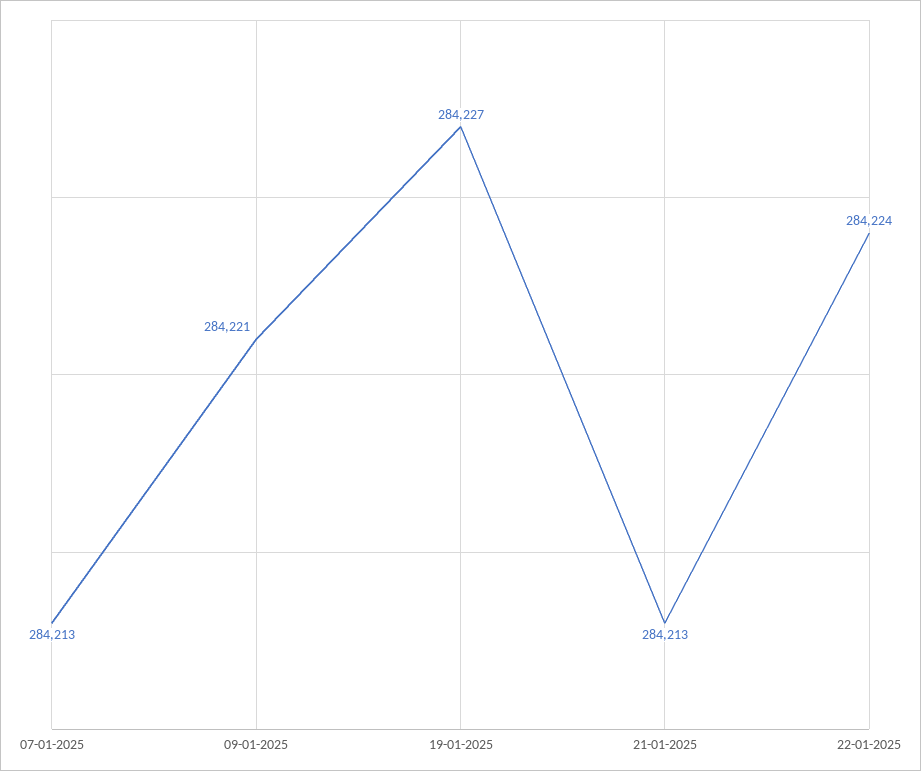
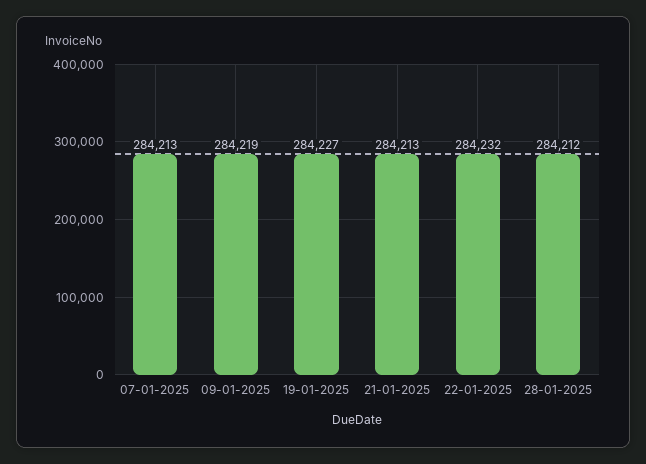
09-01-2025: 284221 -> 284219
22-01-2025: 284224 -> 284232
28-01-2025: none -> 284212

